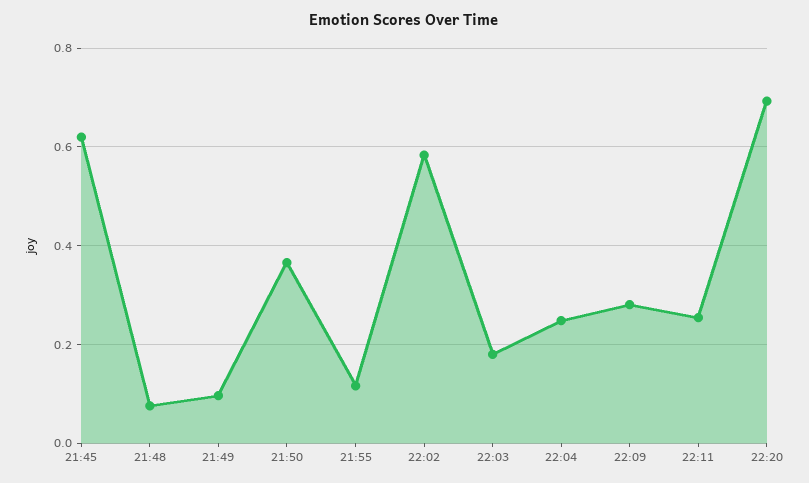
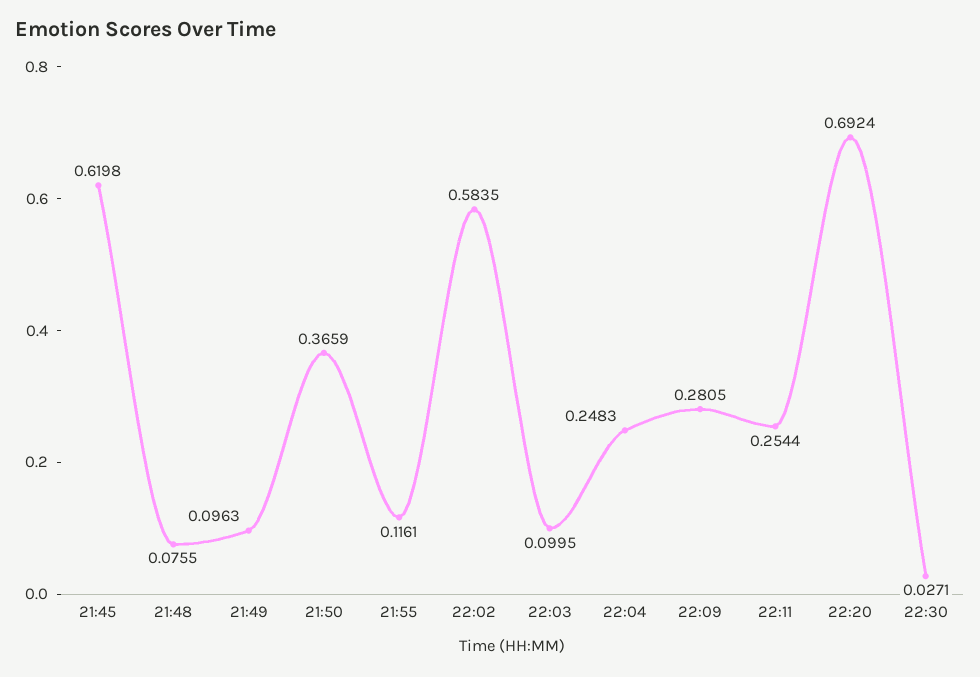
22:03: 0.18 -> 0.0995
22:30: none -> 0.0271

